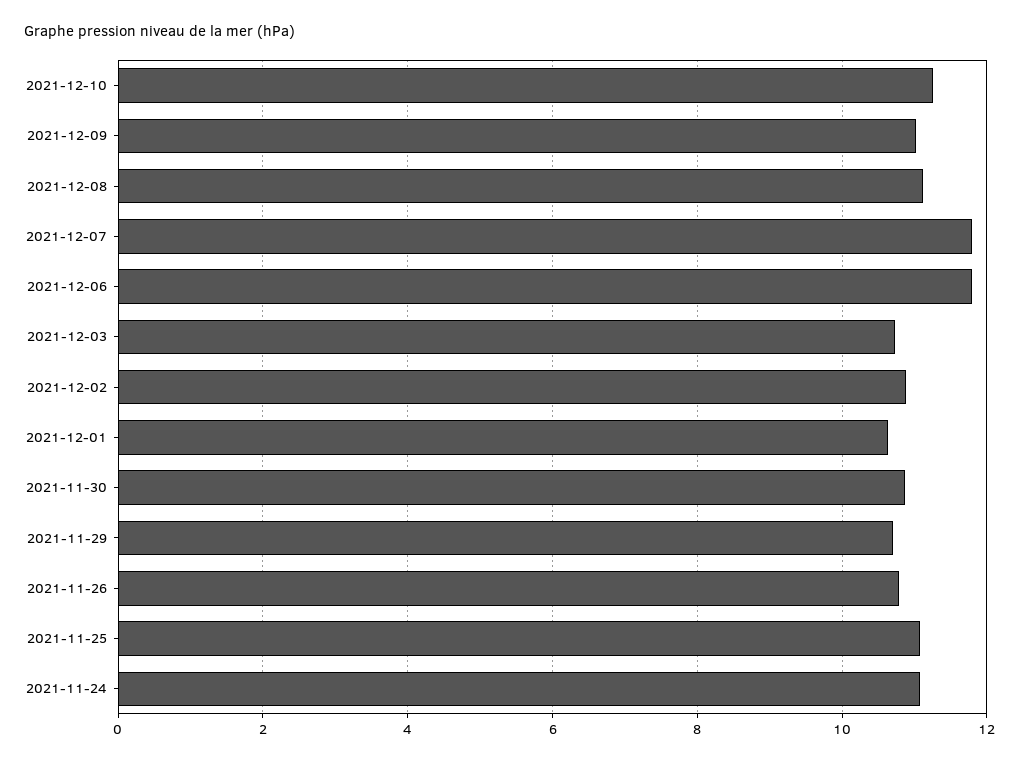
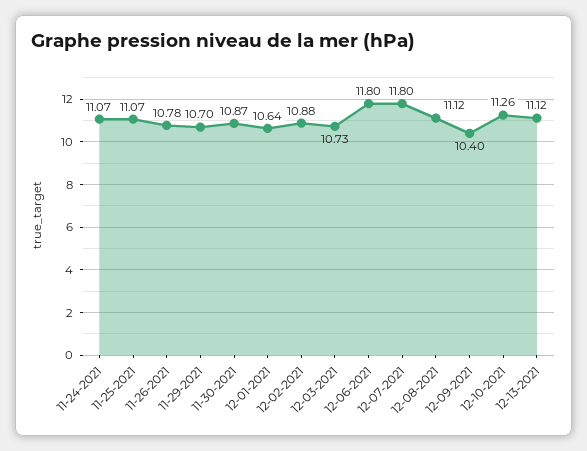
2021-12-09: 11 -> 10.4
12-13-2021: none -> 11.12

